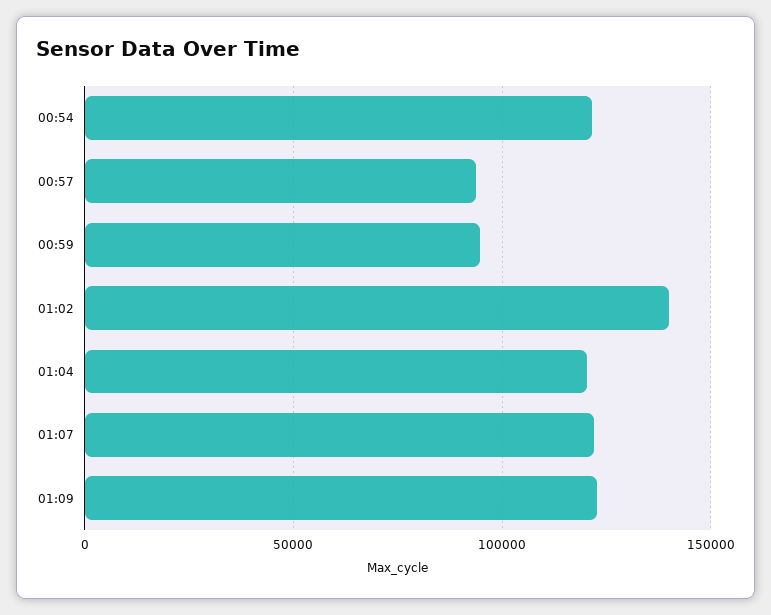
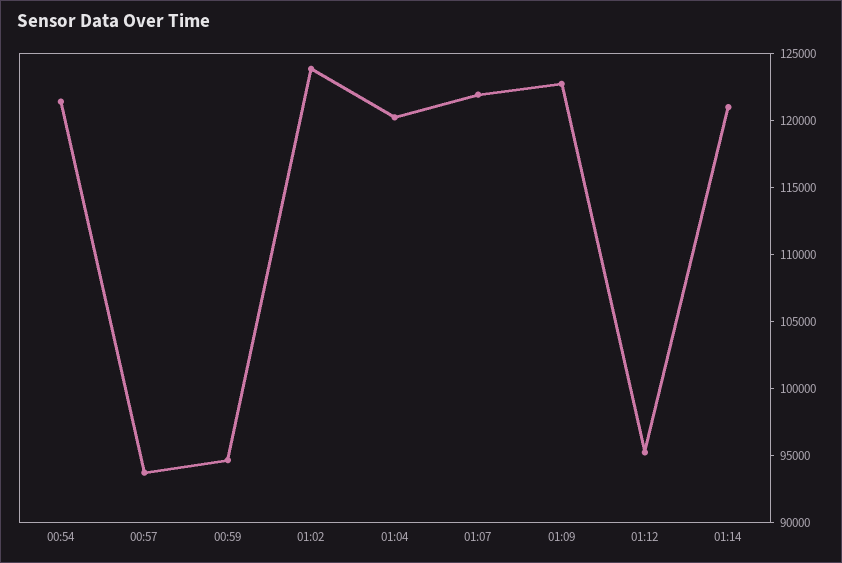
01:02: 140000 -> 124000
01:12: none -> 95000
01:14: none -> 121000

